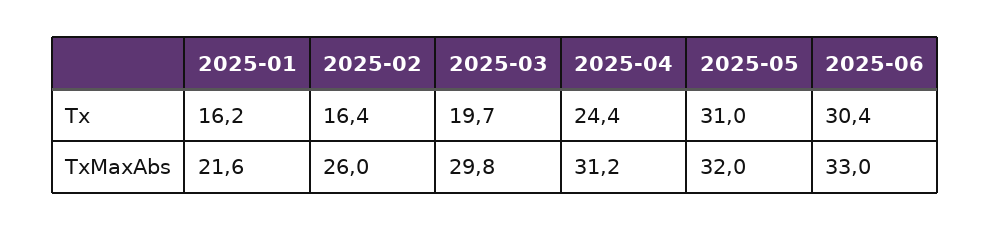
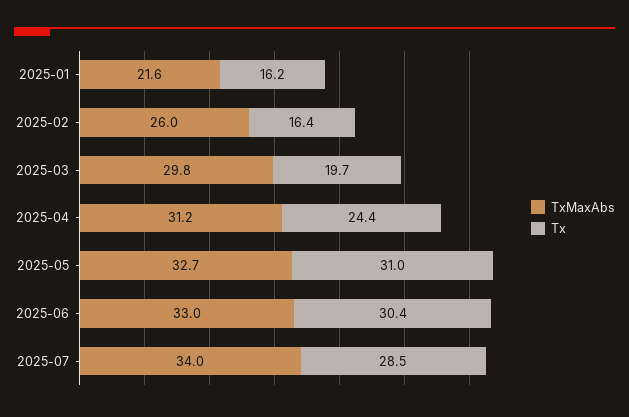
TxMaxAbs, 2025-05: 32 -> 32.7
TxMaxAbs, 2025-07: none -> 34
Tx, 2025-07: none -> 28.5

